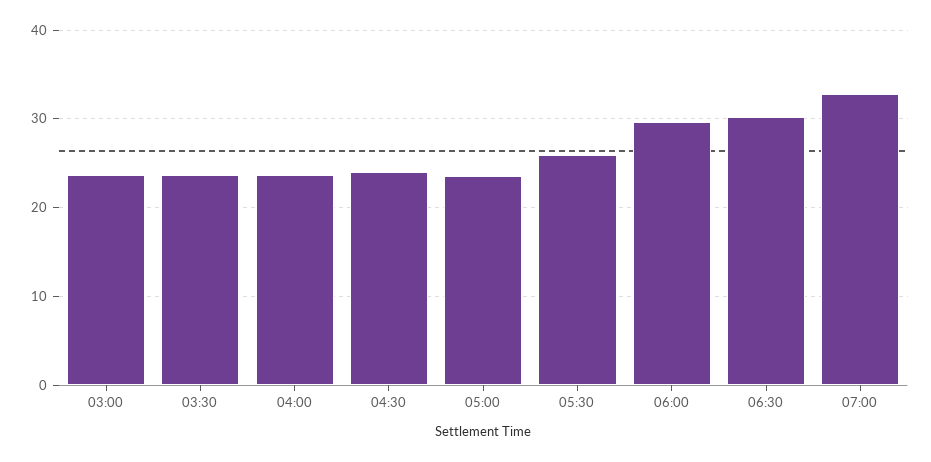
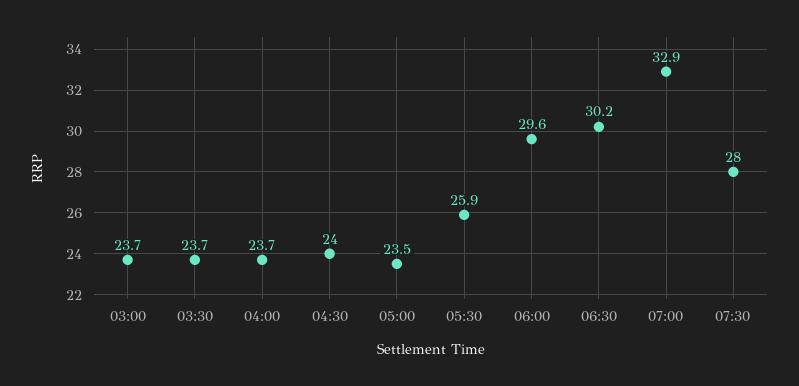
07:30: none -> 28

